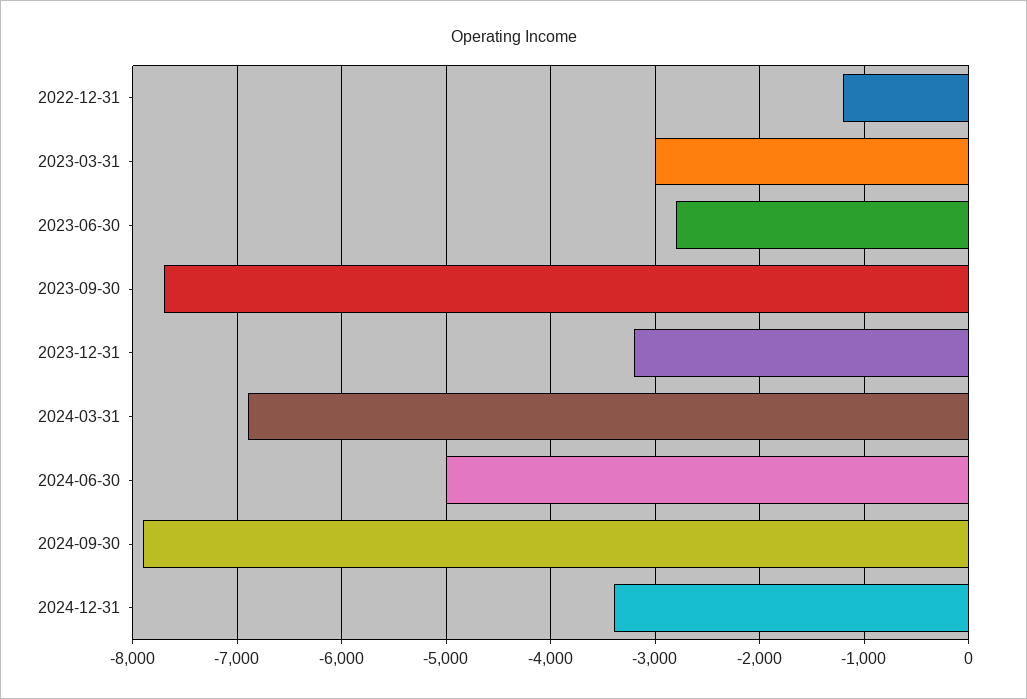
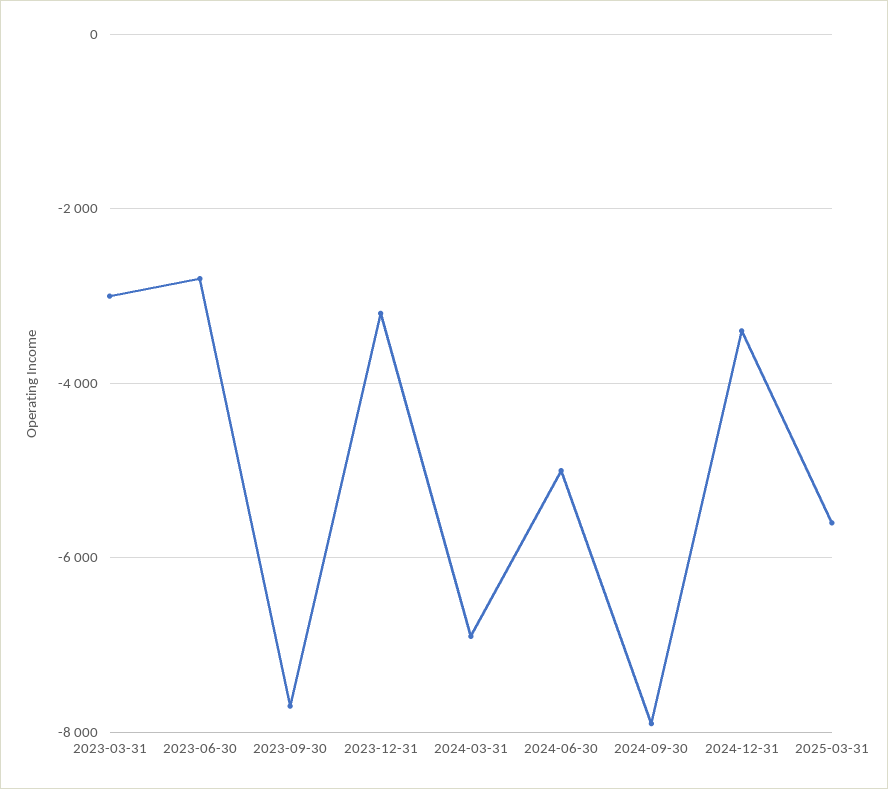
2022-12-31: -1200 -> none
2025-03-31: none -> -5600

